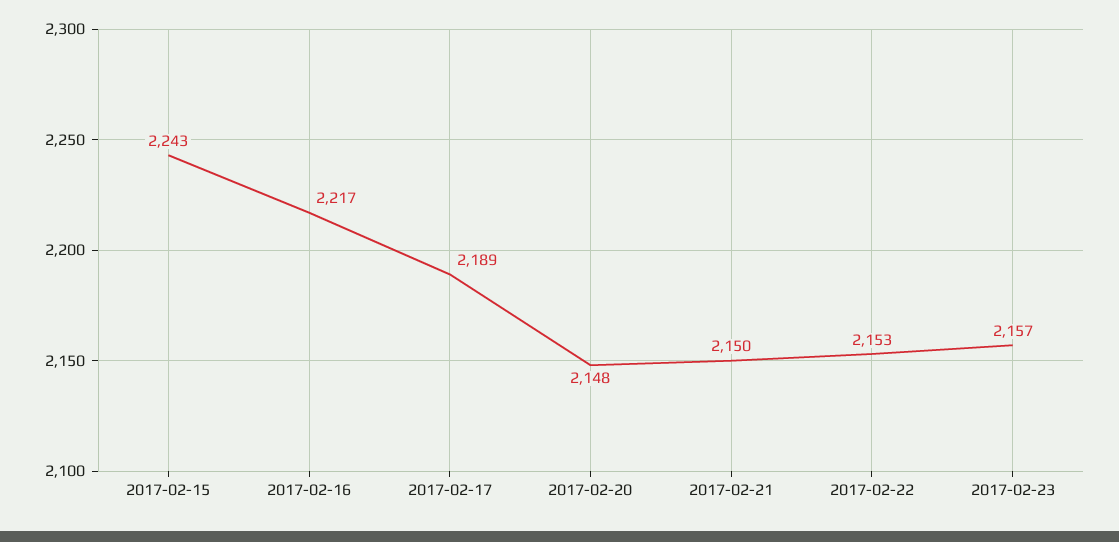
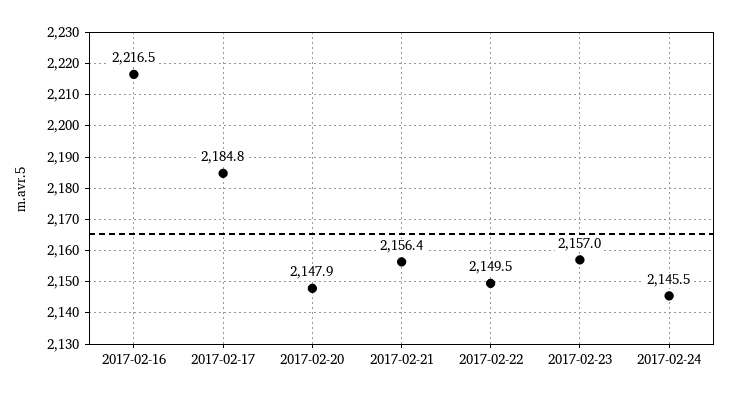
2017-02-15: 2243 -> none
2017-02-17: 2189 -> 2184.8
2017-02-21: 2150 -> 2156.4
2017-02-22: 2153 -> 2149.5
2017-02-24: none -> 2145.5

